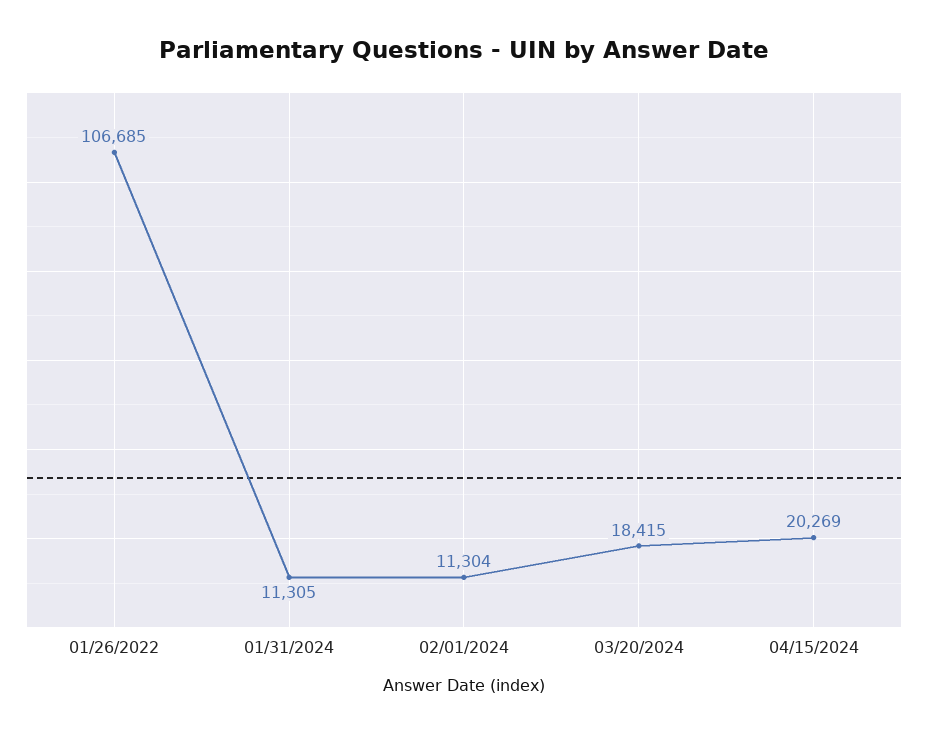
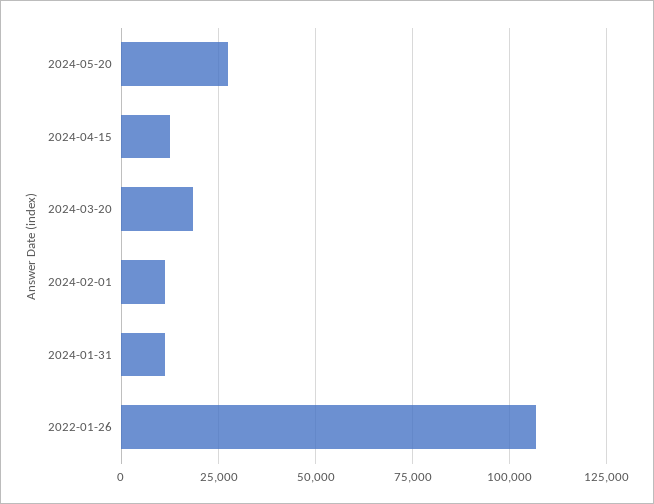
04/15/2024: 20269 -> 12500
2024-05-20: none -> 27500

